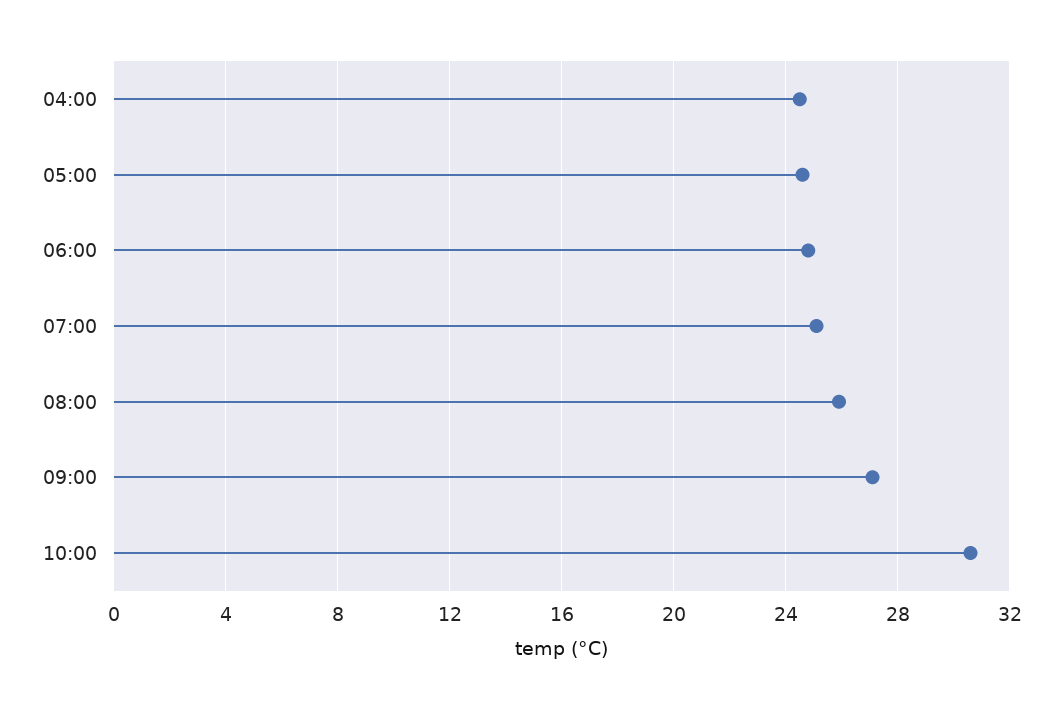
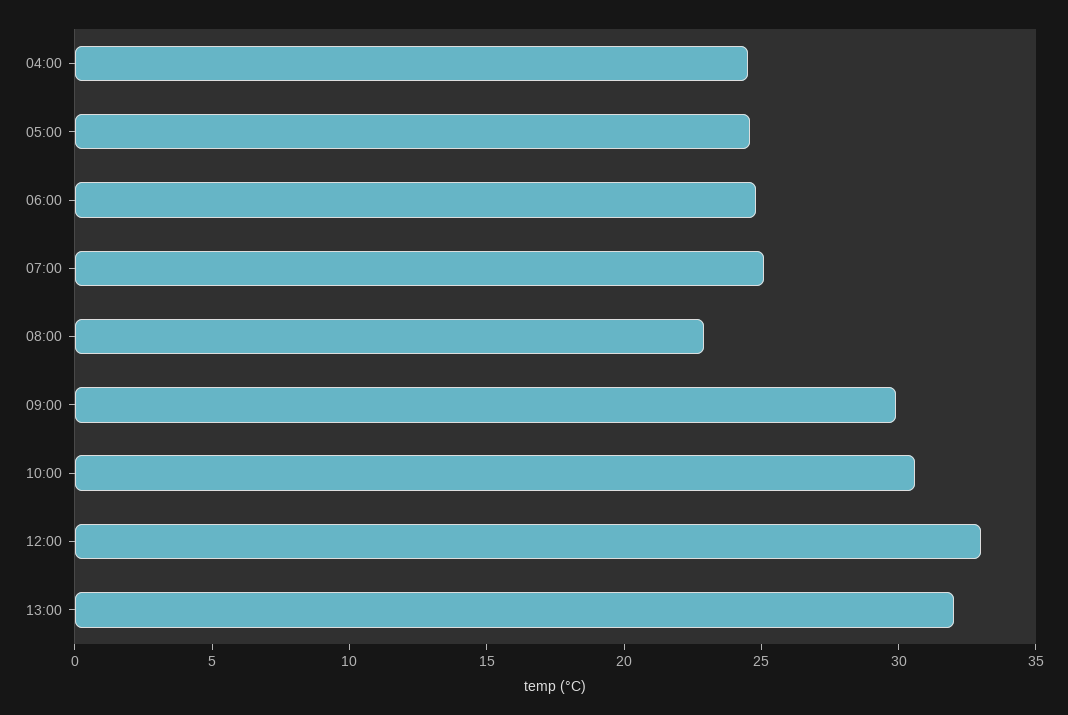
08:00: 26 -> 23
09:00: 27 -> 30
12:00: none -> 33
13:00: none -> 32

